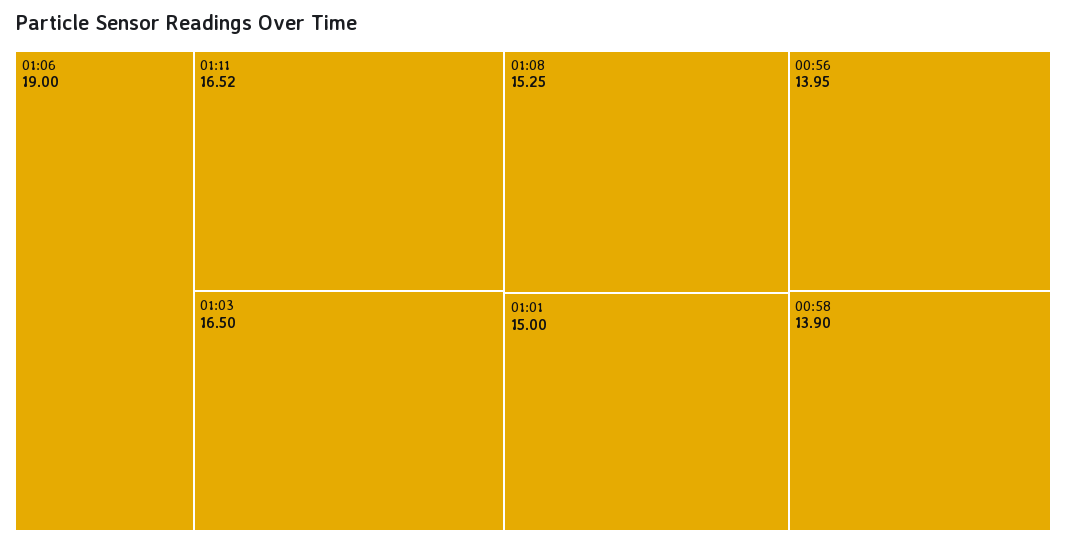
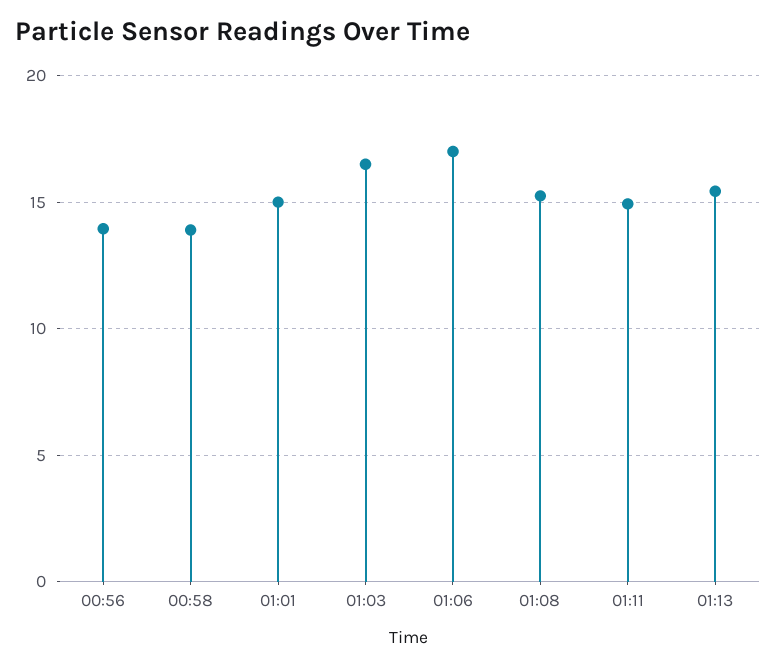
01:06: 19 -> 17
01:11: 16.52 -> 15
01:13: none -> 15.5

